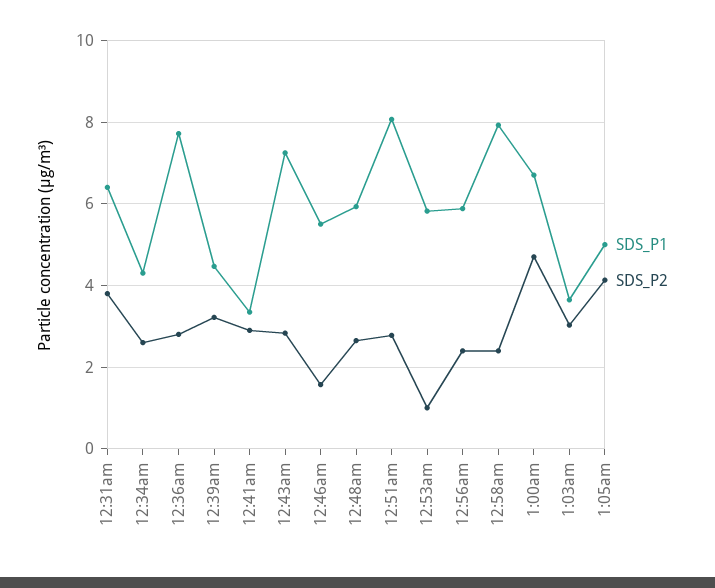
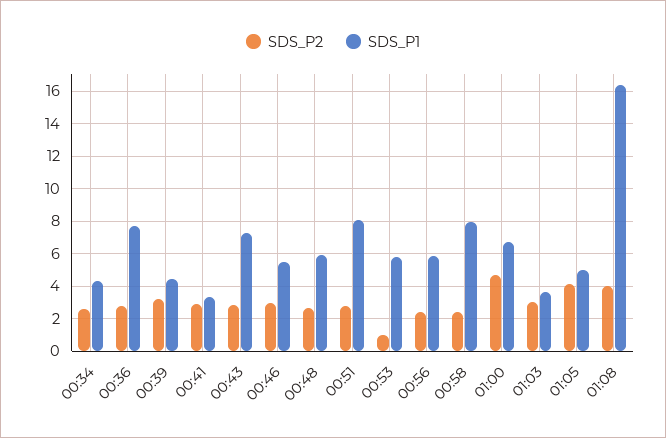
SDS_P1, 12:31am: 6.4 -> none
SDS_P2, 12:31am: 3.8 -> none
SDS_P2, 12:46am: 1.6 -> 3
SDS_P2, 01:08: none -> 4
SDS_P1, 01:08: none -> 16.5

